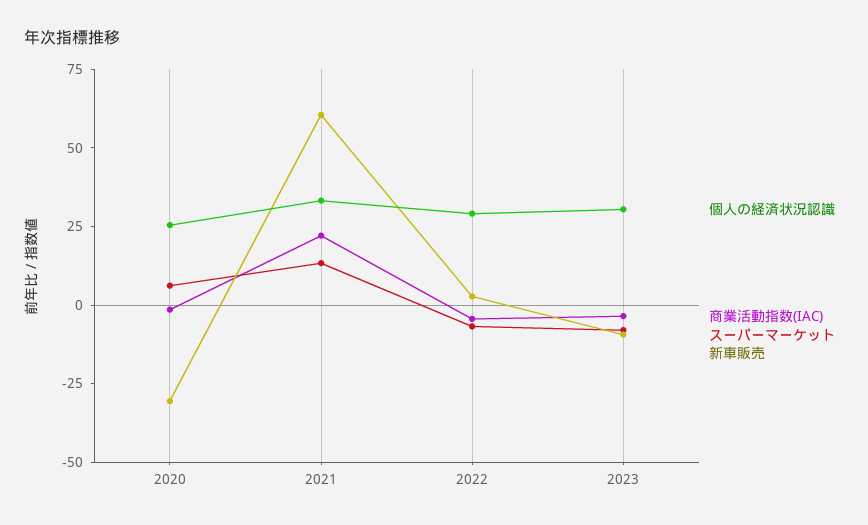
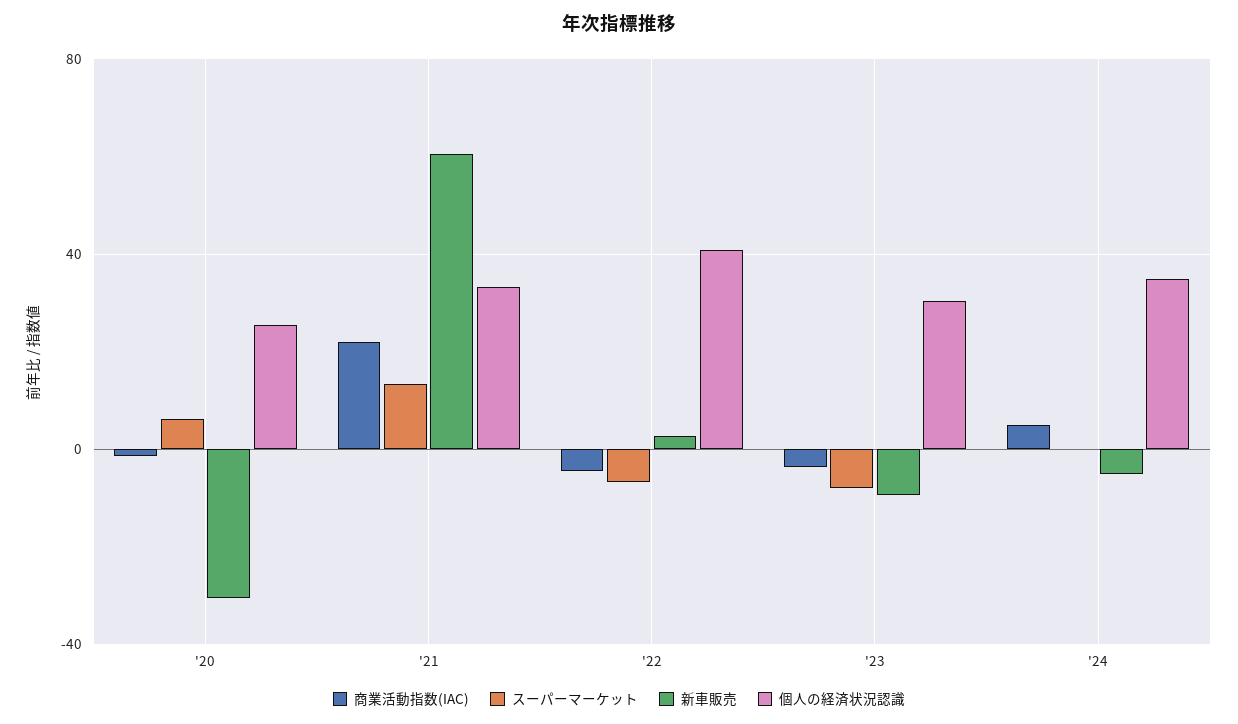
個人の経済状況認識, 2022: 30 -> 40
商業活動指数(IAC), '24: none -> 5
スーパーマーケット, '24: none -> 0
新車販売, '24: none -> -5
個人の経済状況認識, '24: none -> 35

